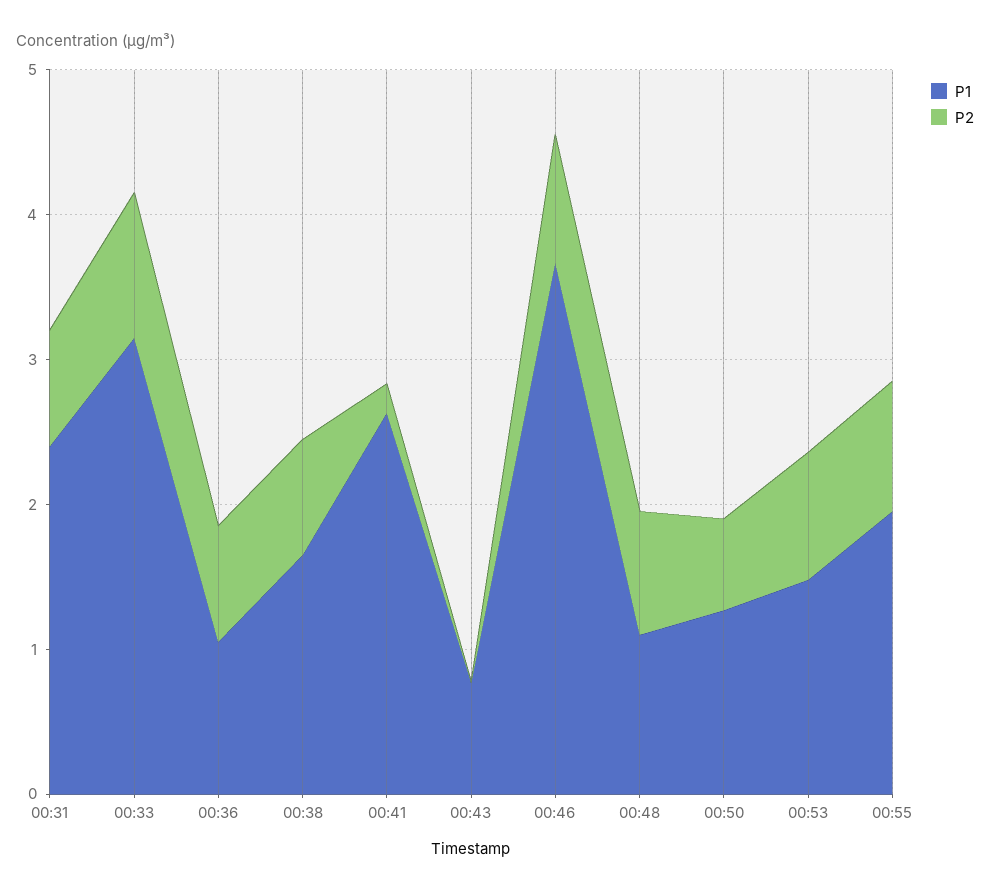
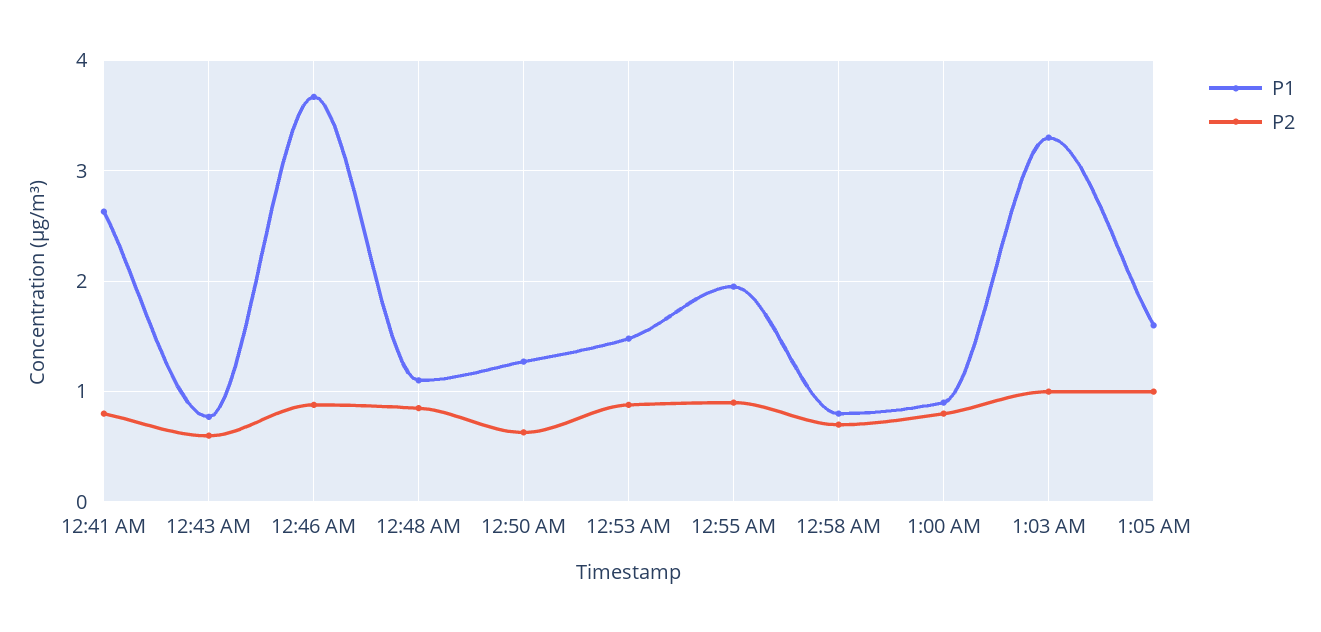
P1, 00:31: 2.4 -> none
P2, 00:31: 0.8 -> none
P1, 00:33: 3.2 -> none
P2, 00:33: 1 -> none
P1, 00:36: 1 -> none
P2, 00:36: 0.8 -> none
P1, 00:38: 1.6 -> none
P2, 00:38: 0.8 -> none
P2, 00:41: 0.2 -> 0.8
P2, 00:43: 0 -> 0.6
P1, 12:58 AM: none -> 0.8
P2, 12:58 AM: none -> 0.7
P1, 1:00 AM: none -> 0.9
P2, 1:00 AM: none -> 0.8
P1, 1:03 AM: none -> 3.3
P2, 1:03 AM: none -> 1
P1, 1:05 AM: none -> 1.6
P2, 1:05 AM: none -> 1

